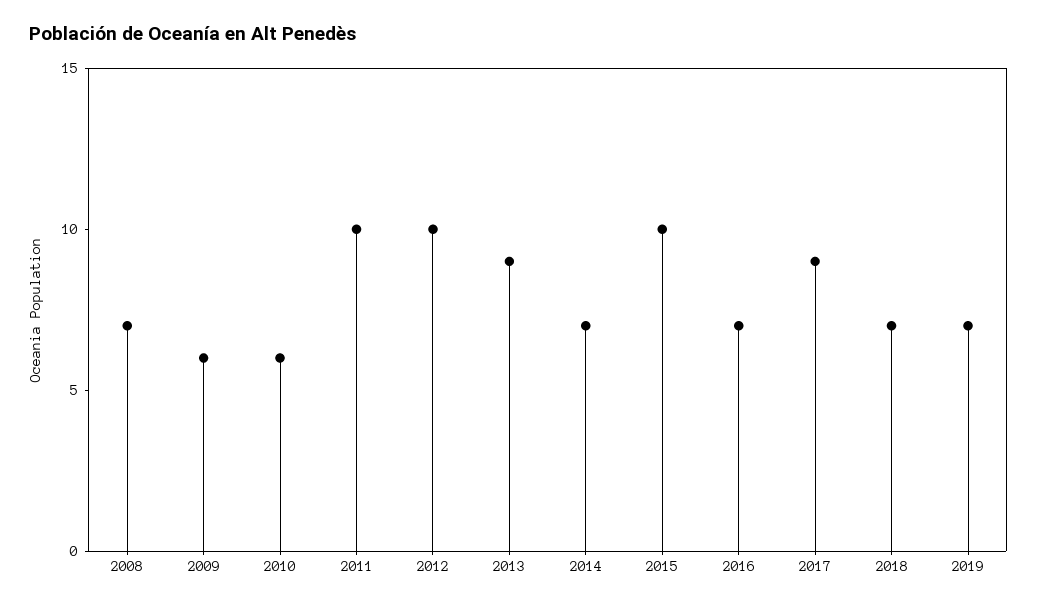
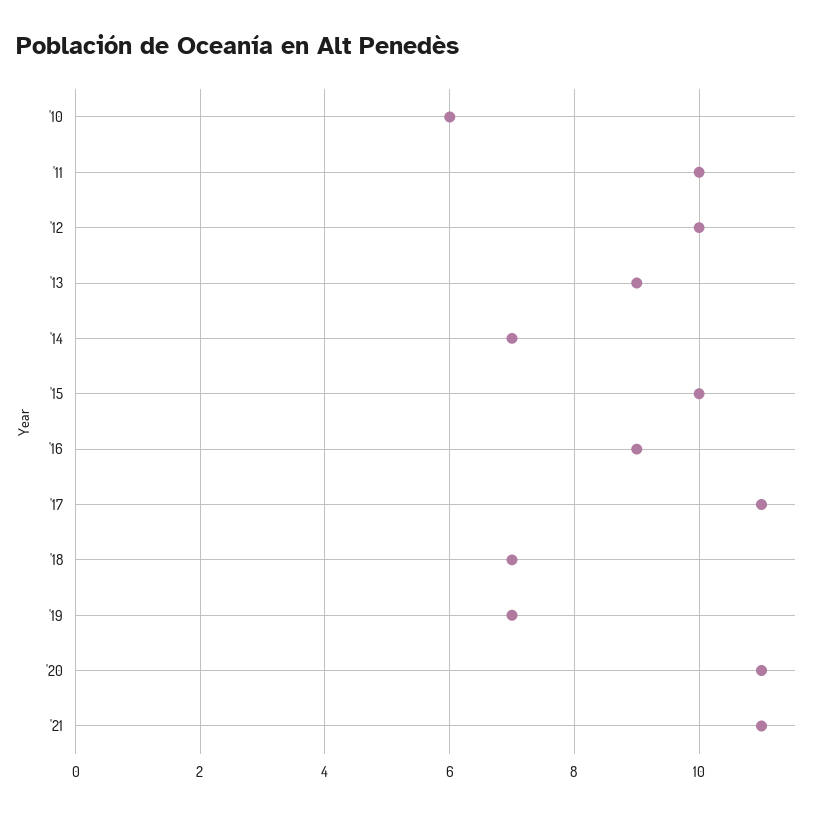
2008: 7 -> none
2009: 6 -> none
2016: 7 -> 9
2017: 9 -> 11
'20: none -> 11
'21: none -> 11

